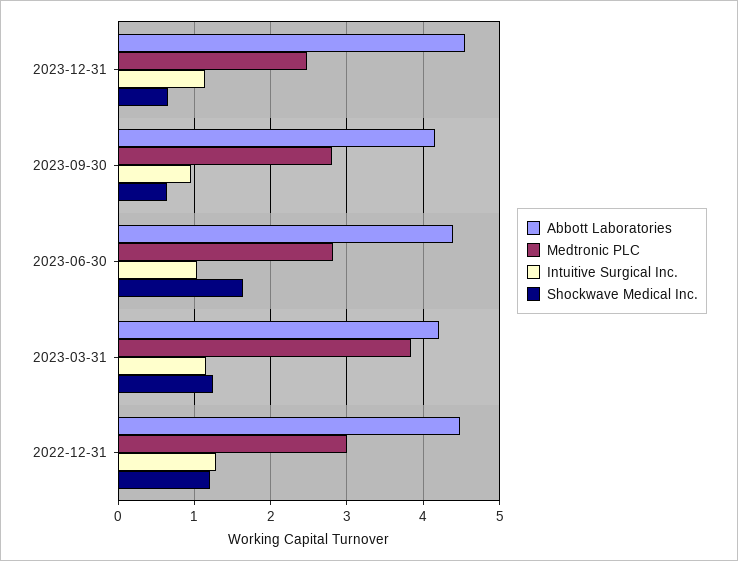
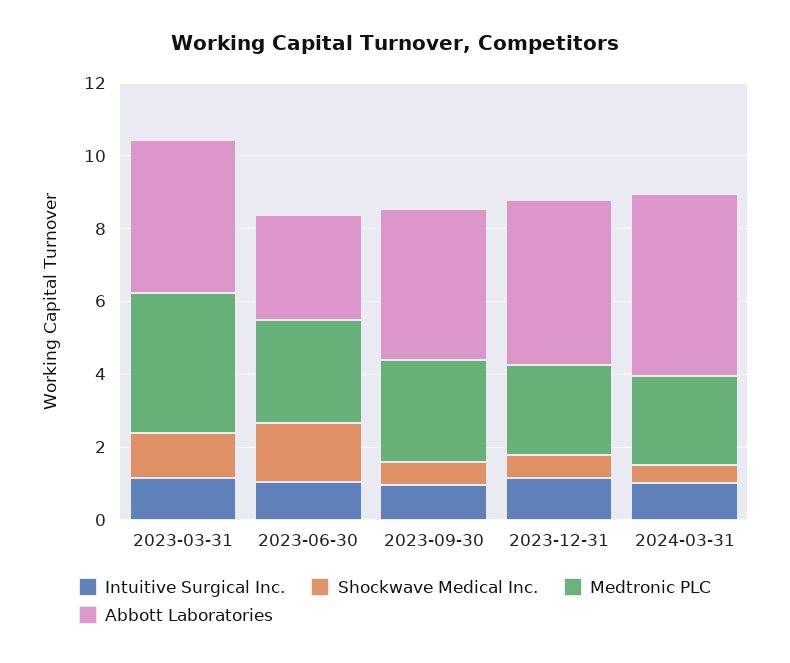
Abbott Laboratories, 2023-06-30: 4.4 -> 3
Abbott Laboratories, 2022-12-31: 4.5 -> none
Medtronic PLC, 2022-12-31: 3 -> none
Intuitive Surgical Inc., 2022-12-31: 1.3 -> none
Shockwave Medical Inc., 2022-12-31: 1.2 -> none
Intuitive Surgical Inc., 2024-03-31: none -> 1
Shockwave Medical Inc., 2024-03-31: none -> 0.5
Medtronic PLC, 2024-03-31: none -> 2.5
Abbott Laboratories, 2024-03-31: none -> 5

